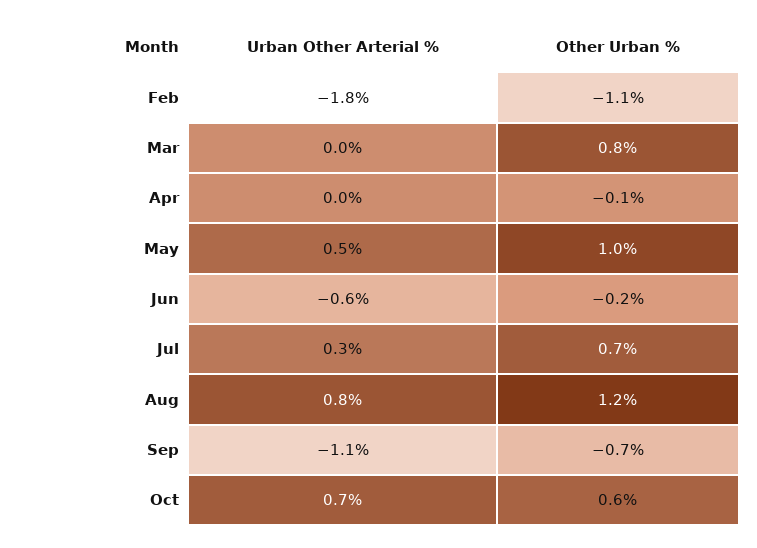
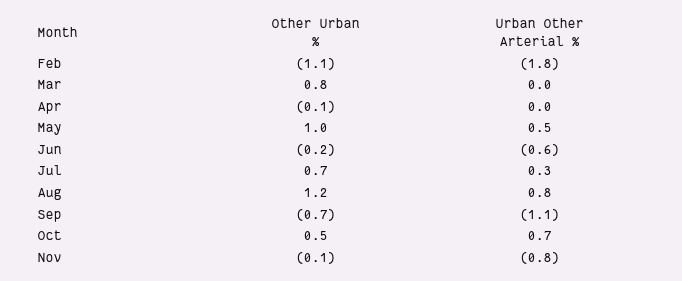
Other Urban %, Oct: 0.6 -> 0.5
Other Urban %, Nov: none -> -0.1
Urban Other Arterial %, Nov: none -> -0.8

